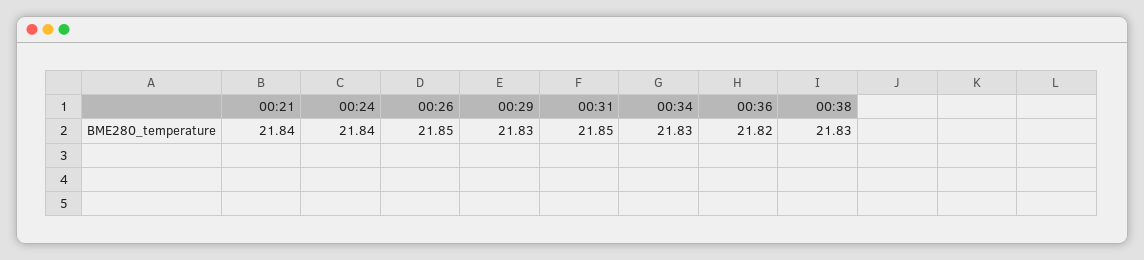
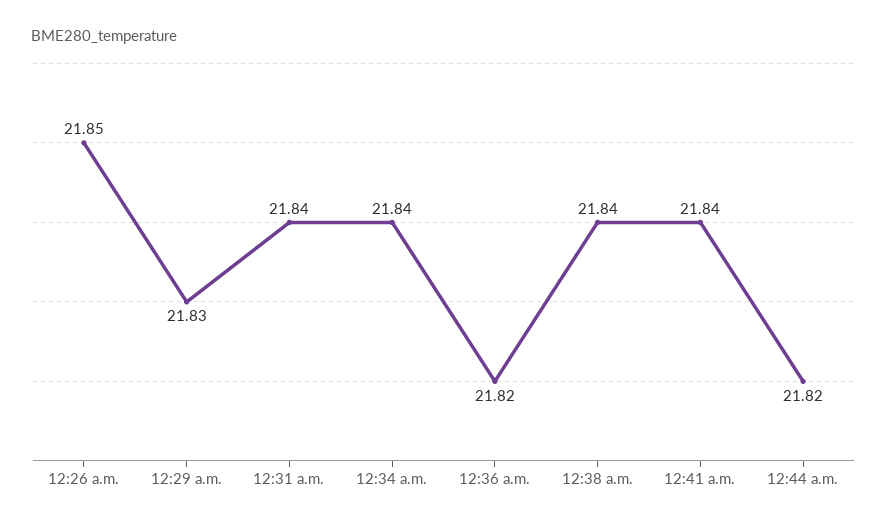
00:21: 21.84 -> none
00:24: 21.84 -> none
00:31: 21.85 -> 21.84
00:34: 21.83 -> 21.84
00:38: 21.83 -> 21.84
12:41 a.m.: none -> 21.84
12:44 a.m.: none -> 21.82

